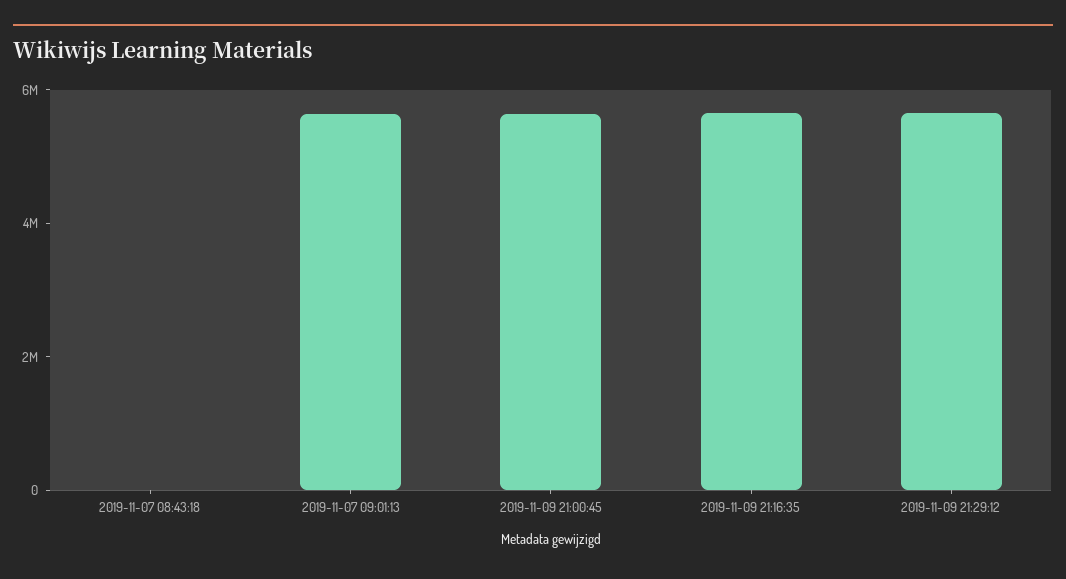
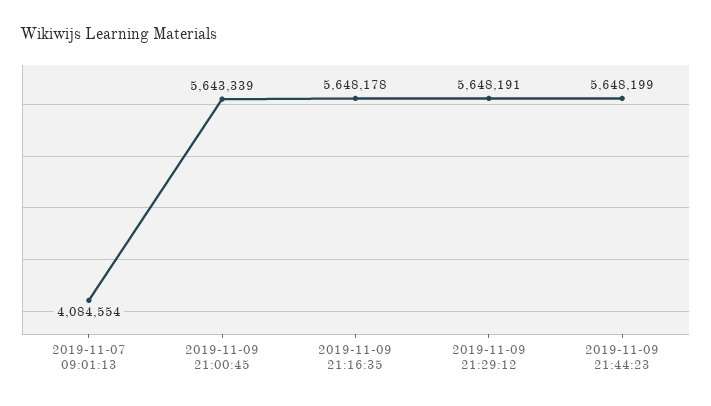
2019-11-07 08:43:18: 0 -> none
2019-11-07 09:01:13: 5500000 -> 4084554
2019-11-09 21:44:23: none -> 5648199

